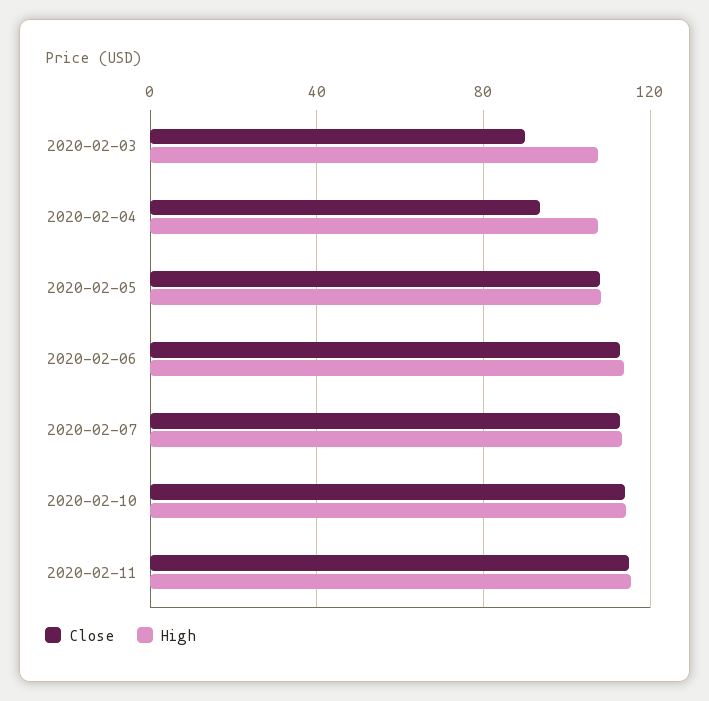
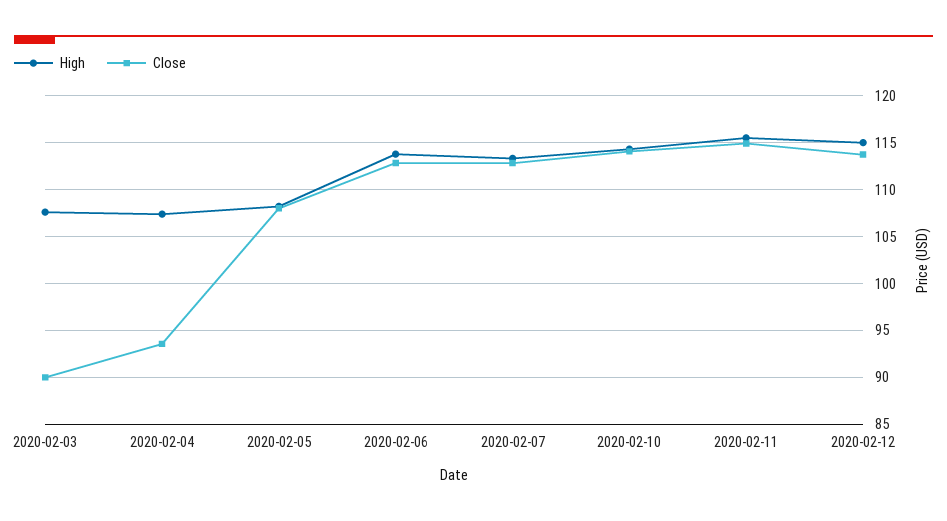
High, 2020-02-12: none -> 115
Close, 2020-02-12: none -> 114

